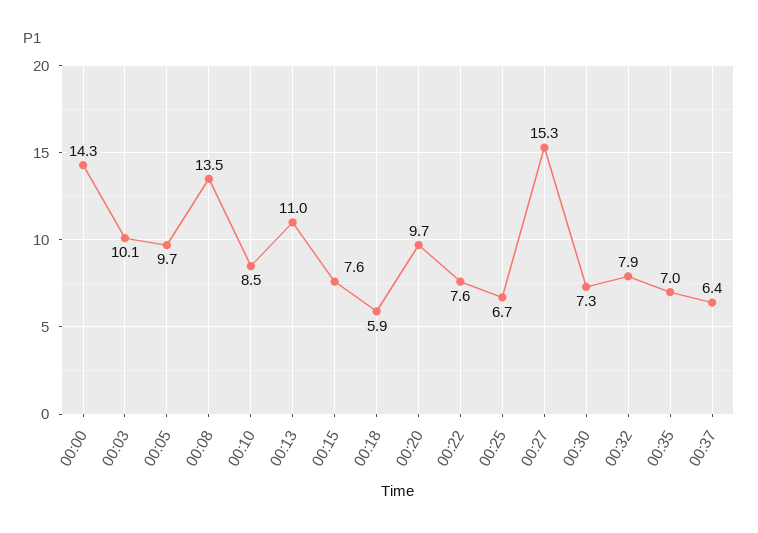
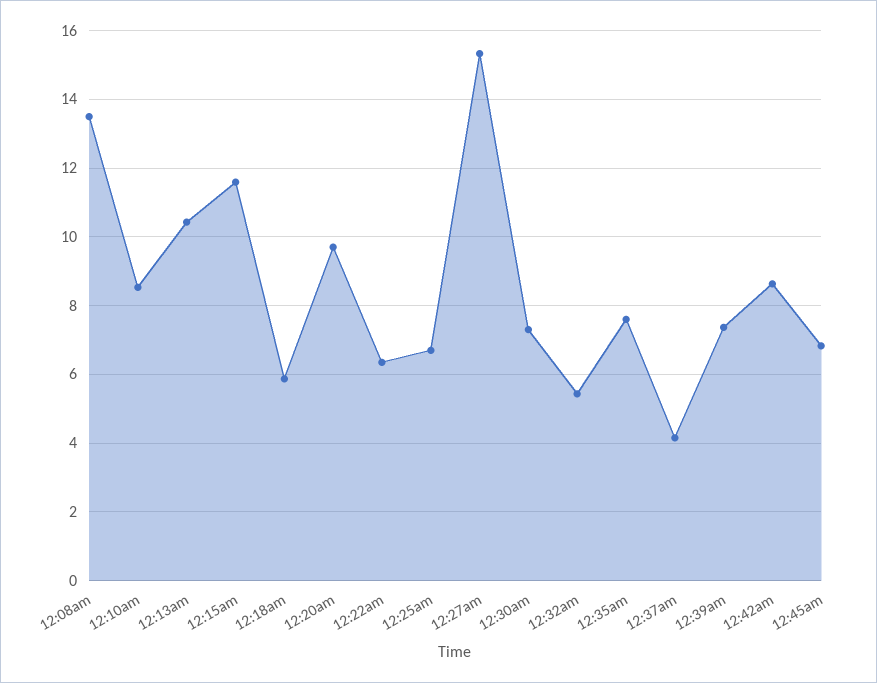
00:00: 14.3 -> none
00:03: 10.1 -> none
00:05: 9.7 -> none
00:13: 11 -> 10.4
00:15: 7.6 -> 11.6
00:22: 7.6 -> 6.4
00:32: 7.9 -> 5.4
00:35: 7 -> 7.6
00:37: 6.4 -> 4.2
12:39am: none -> 7.4
12:42am: none -> 8.6
12:45am: none -> 6.8

